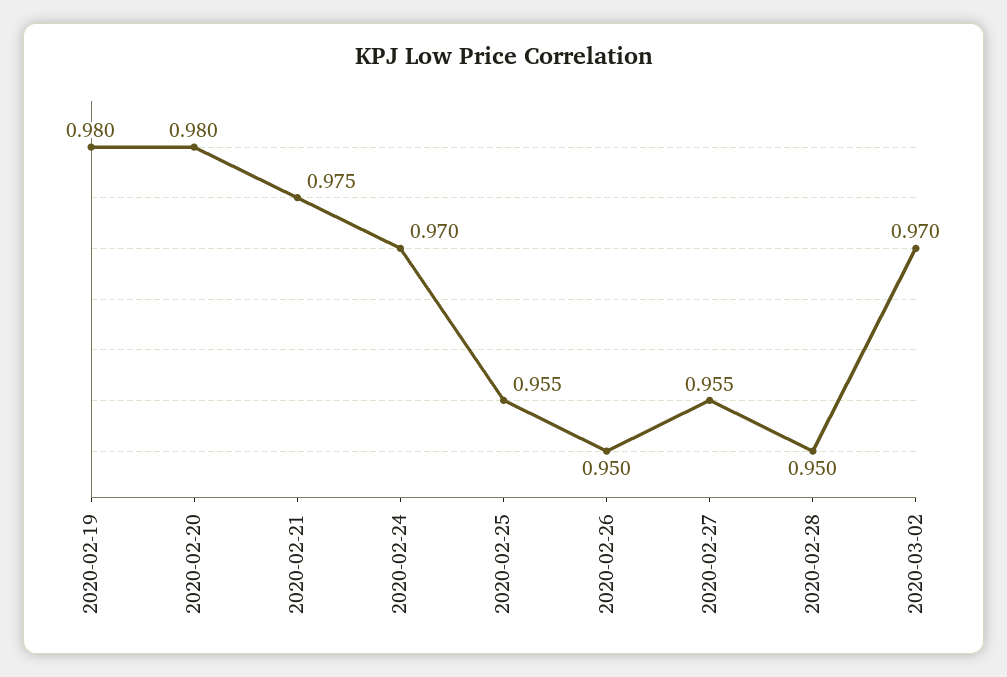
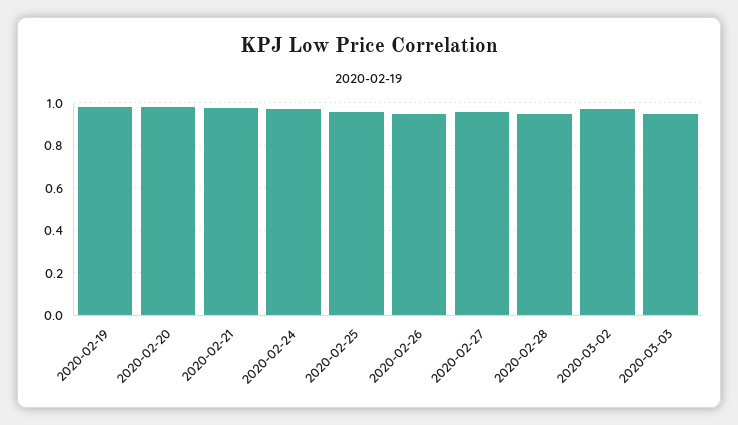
2020-03-03: none -> 0.95

